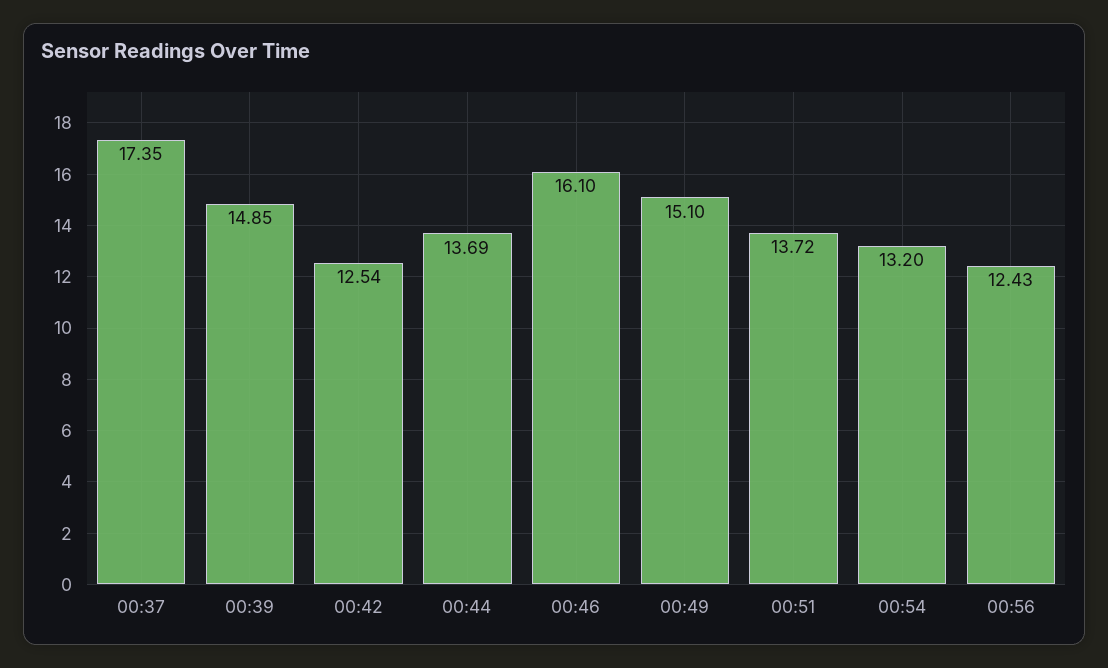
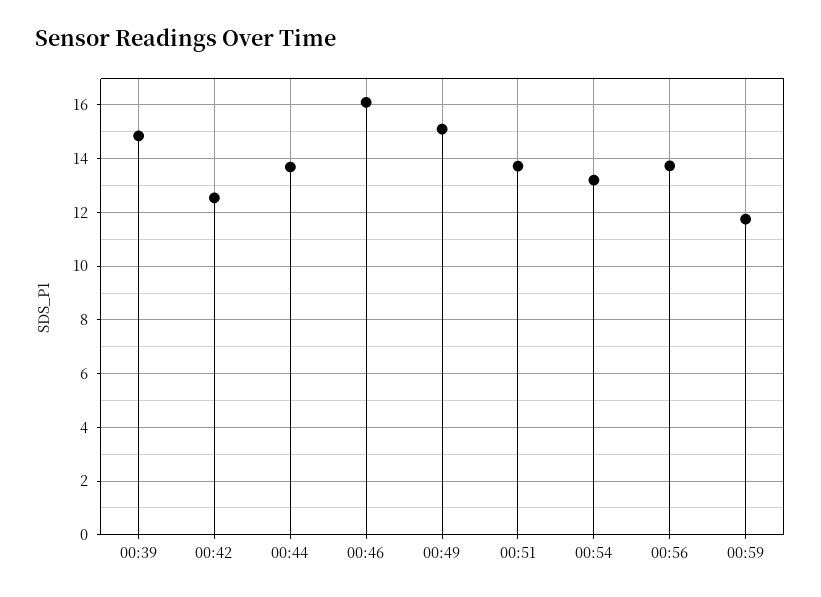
00:37: 17.35 -> none
00:56: 12.43 -> 13.75
00:59: none -> 11.75

